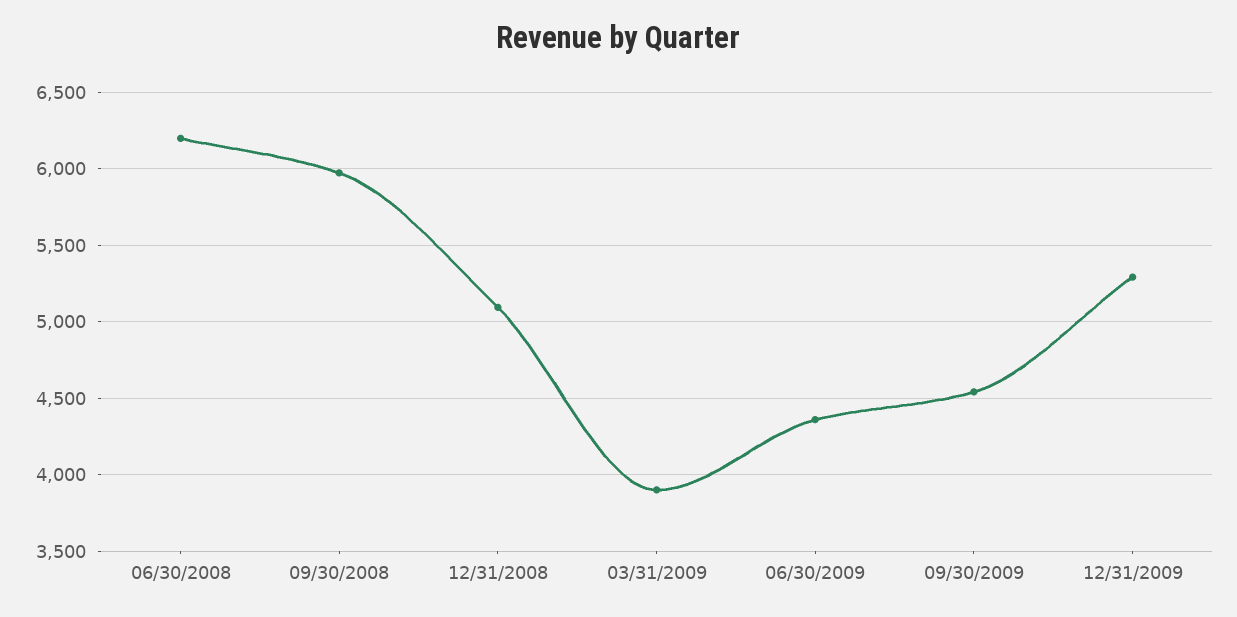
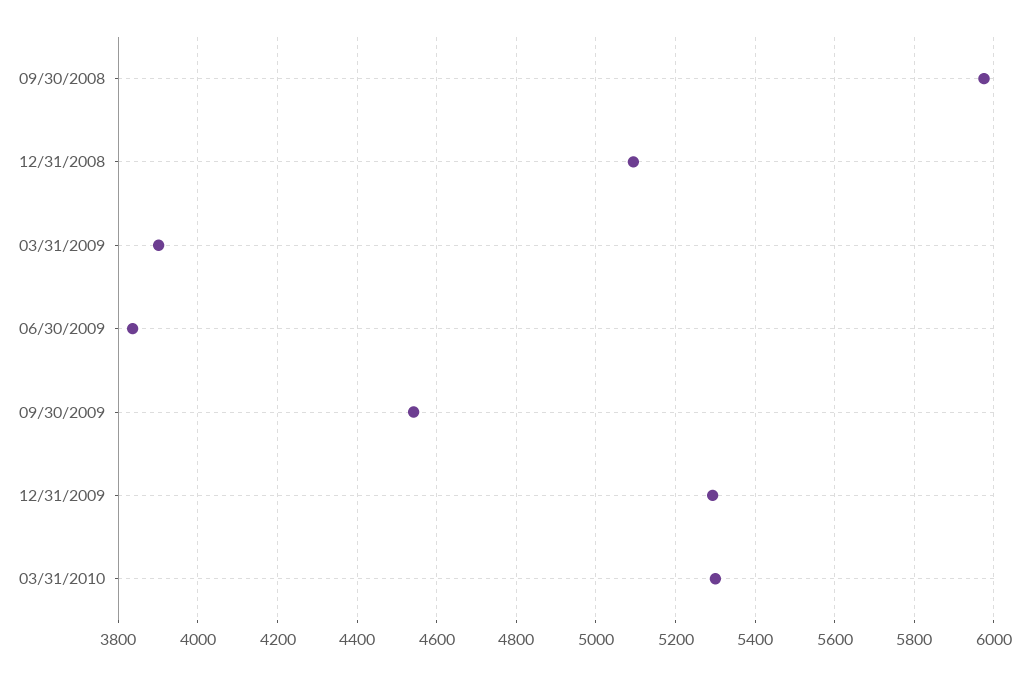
06/30/2008: 6200 -> none
06/30/2009: 4350 -> 3840
03/31/2010: none -> 5300

